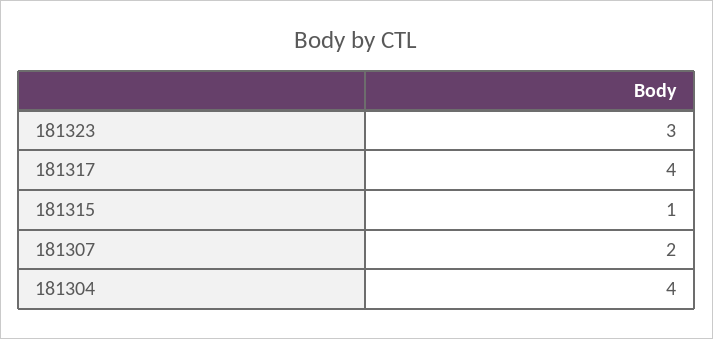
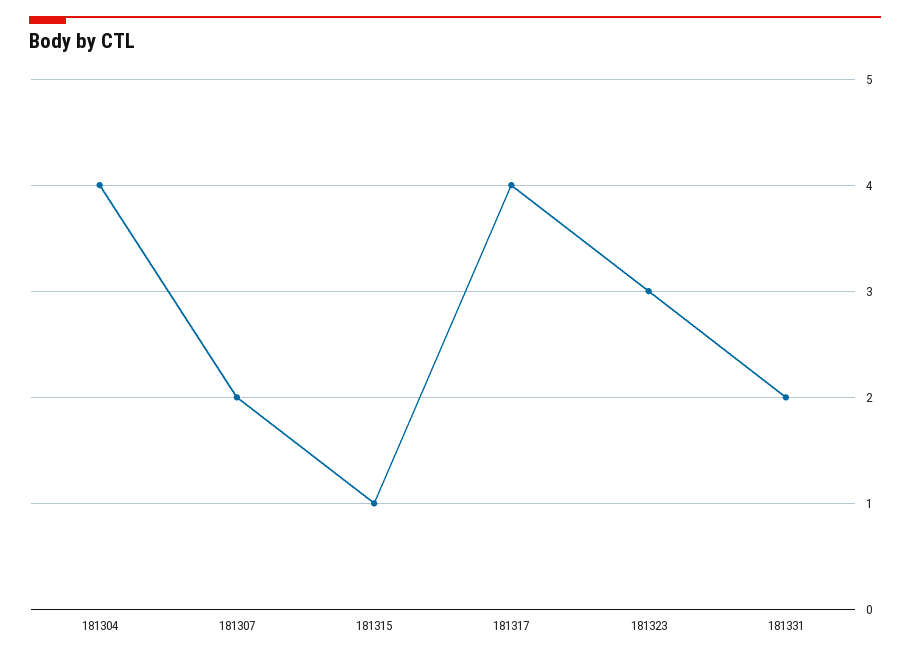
181331: none -> 2

